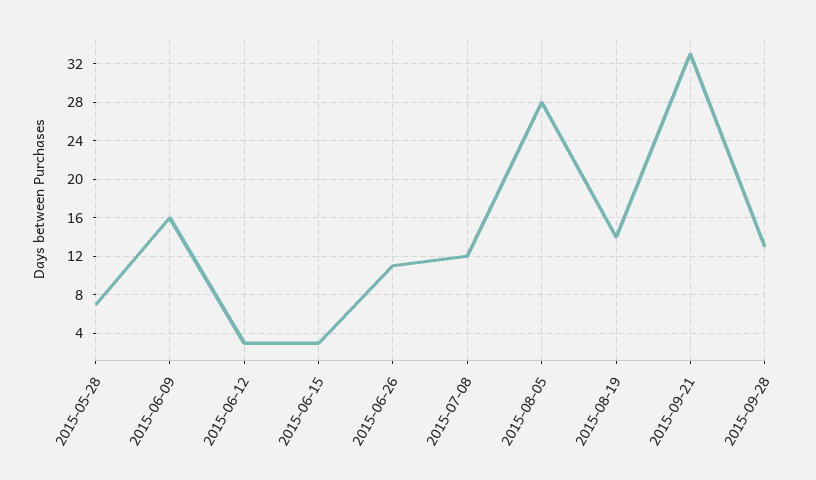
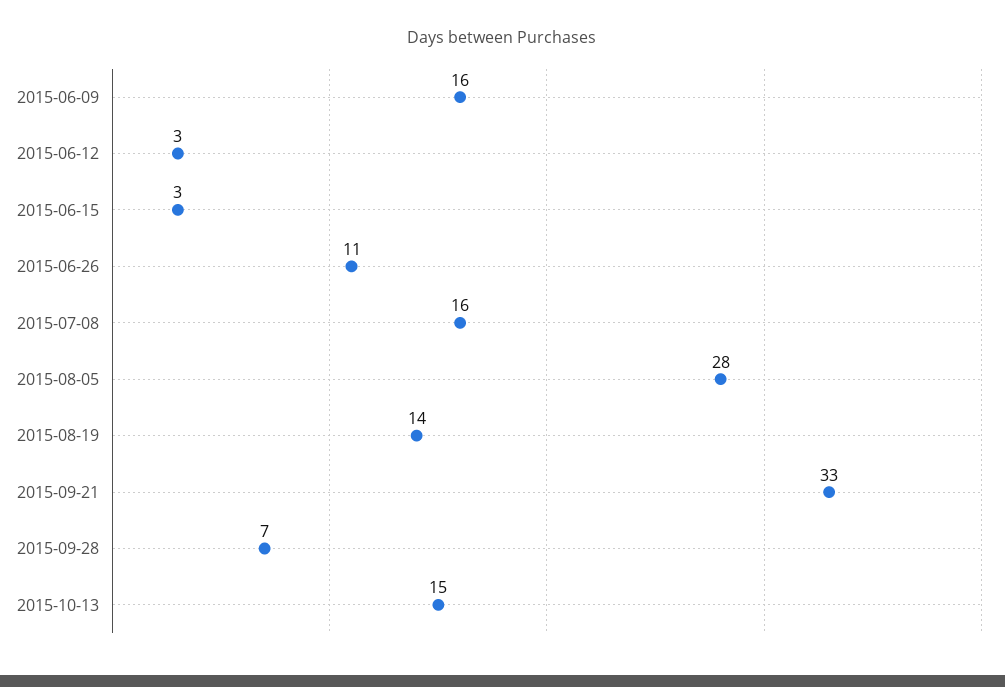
2015-05-28: 7 -> none
2015-07-08: 12 -> 16
2015-09-28: 13 -> 7
2015-10-13: none -> 15

